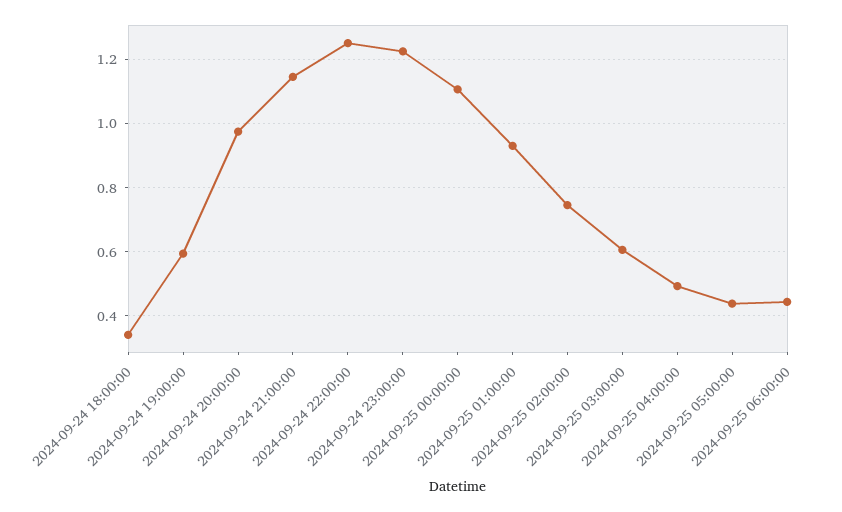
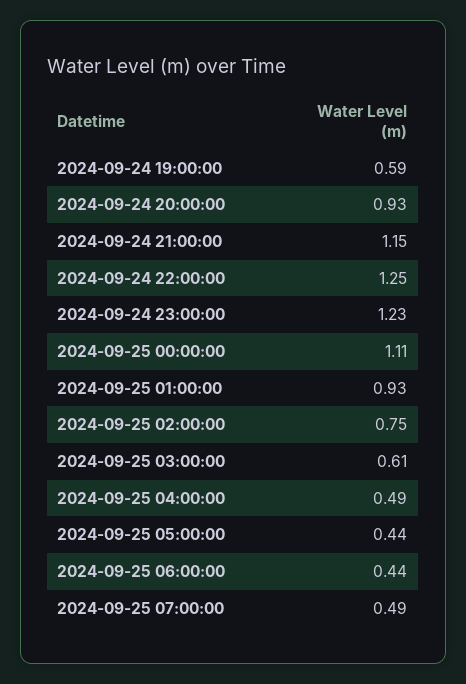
2024-09-24 18:00:00: 0.34 -> none
2024-09-24 20:00:00: 0.98 -> 0.93
2024-09-25 07:00:00: none -> 0.49

